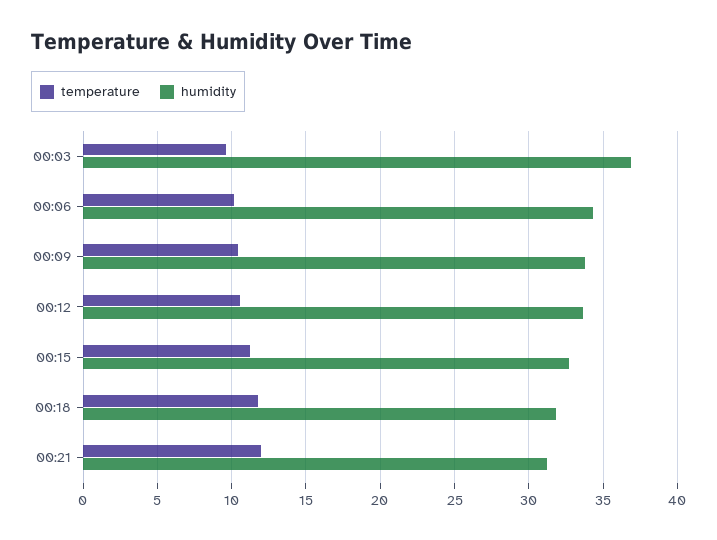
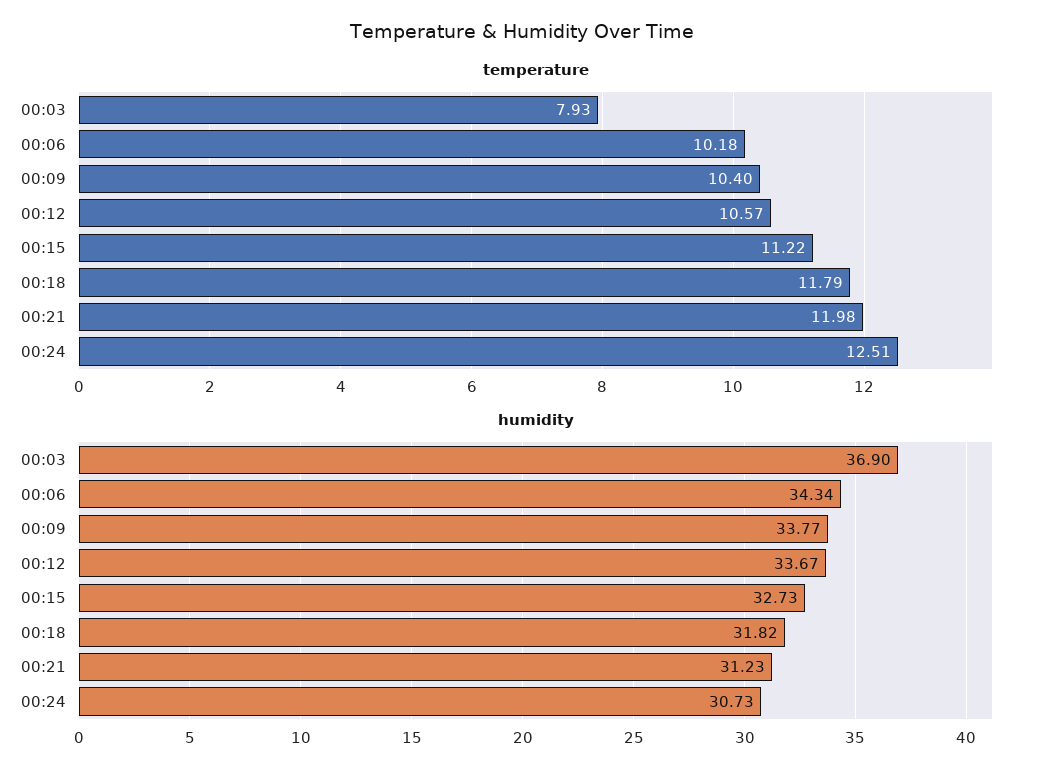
temperature, 00:03: 9.5 -> 7.93
temperature, 00:24: none -> 12.51
humidity, 00:24: none -> 30.73

